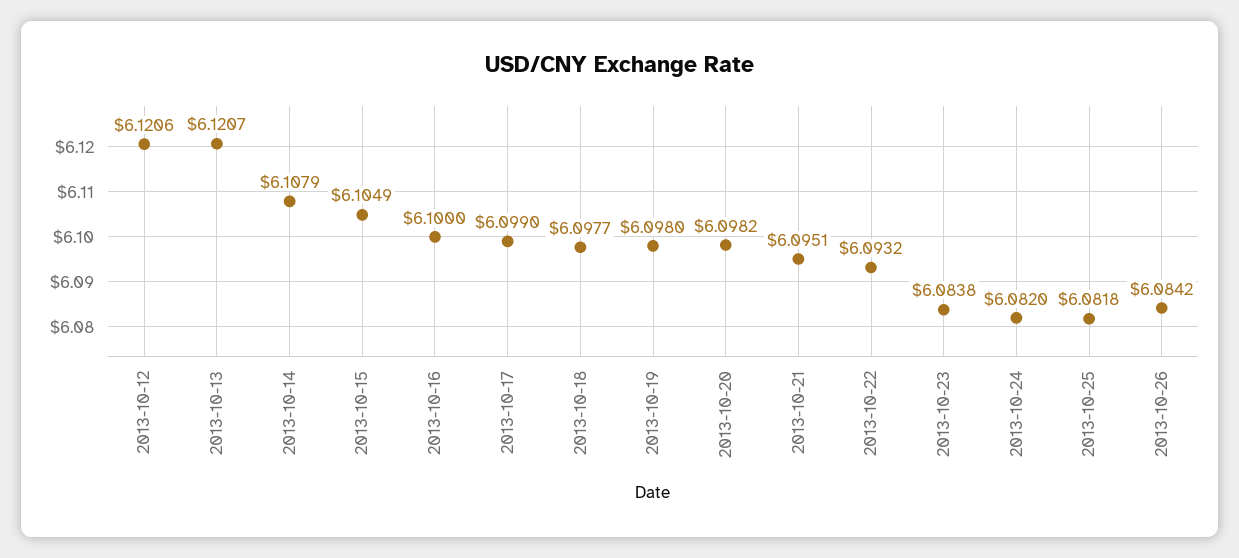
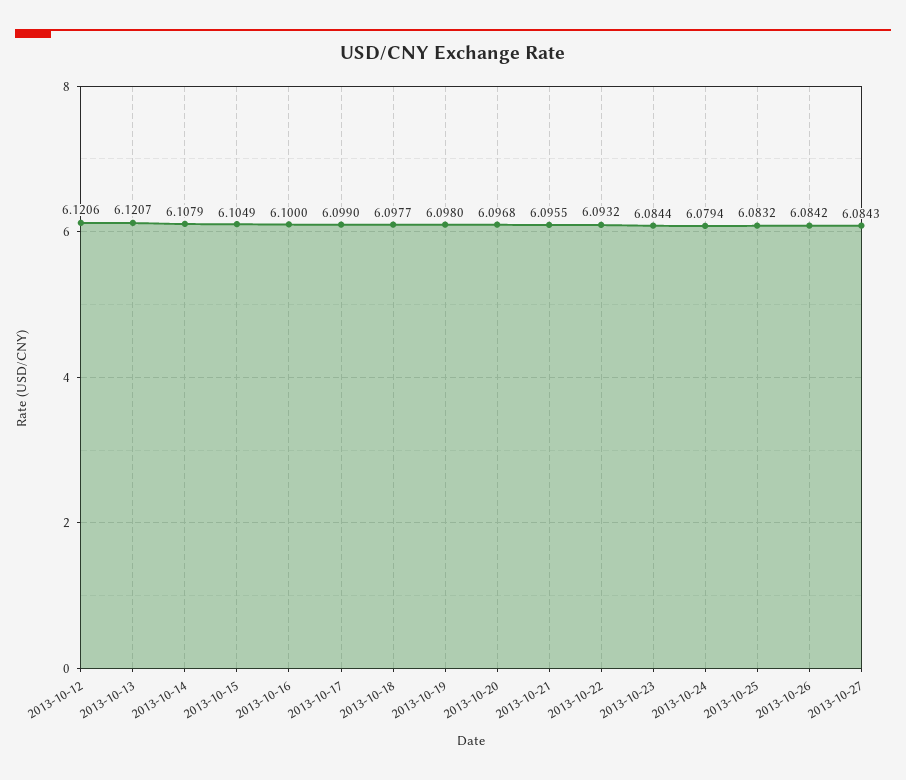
2013-10-20: 6.0982 -> 6.0968
2013-10-21: 6.0951 -> 6.0955
2013-10-23: 6.0838 -> 6.0844
2013-10-24: 6.082 -> 6.0794
2013-10-25: 6.0818 -> 6.0832
2013-10-27: none -> 6.0843

